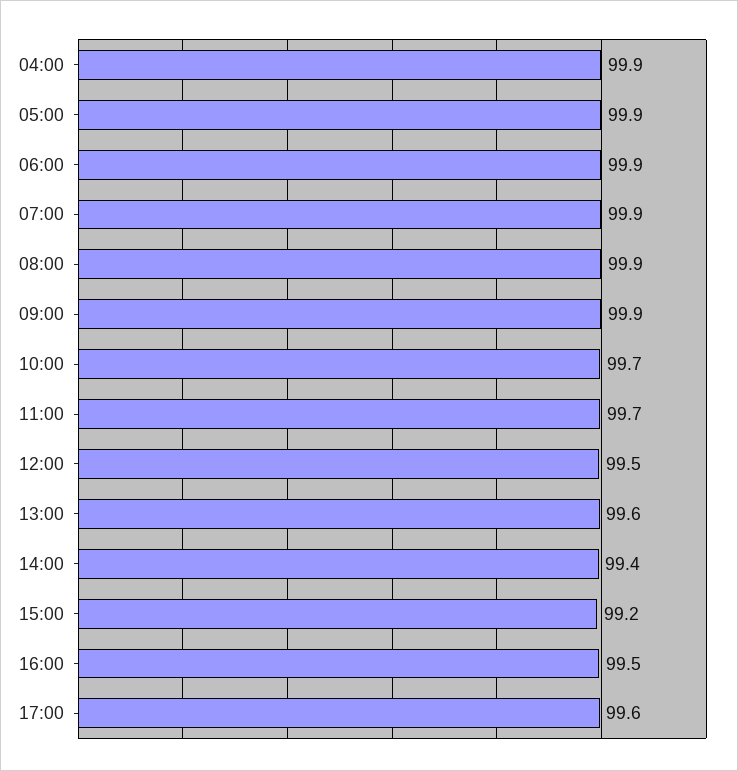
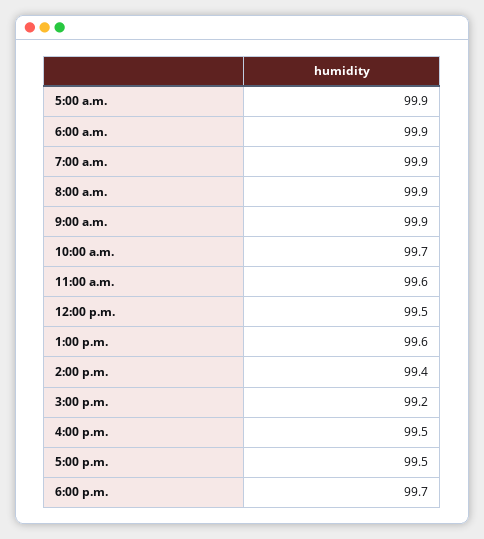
04:00: 99.9 -> none
11:00: 99.7 -> 99.6
17:00: 99.6 -> 99.5
6:00 p.m.: none -> 99.7

